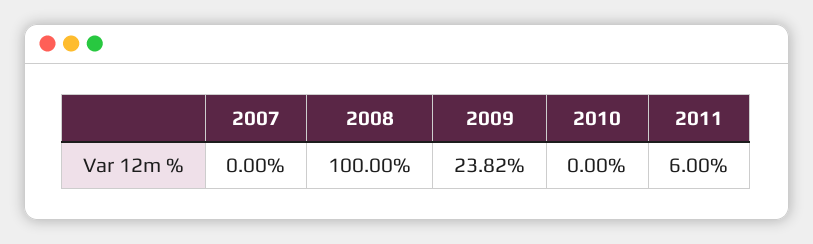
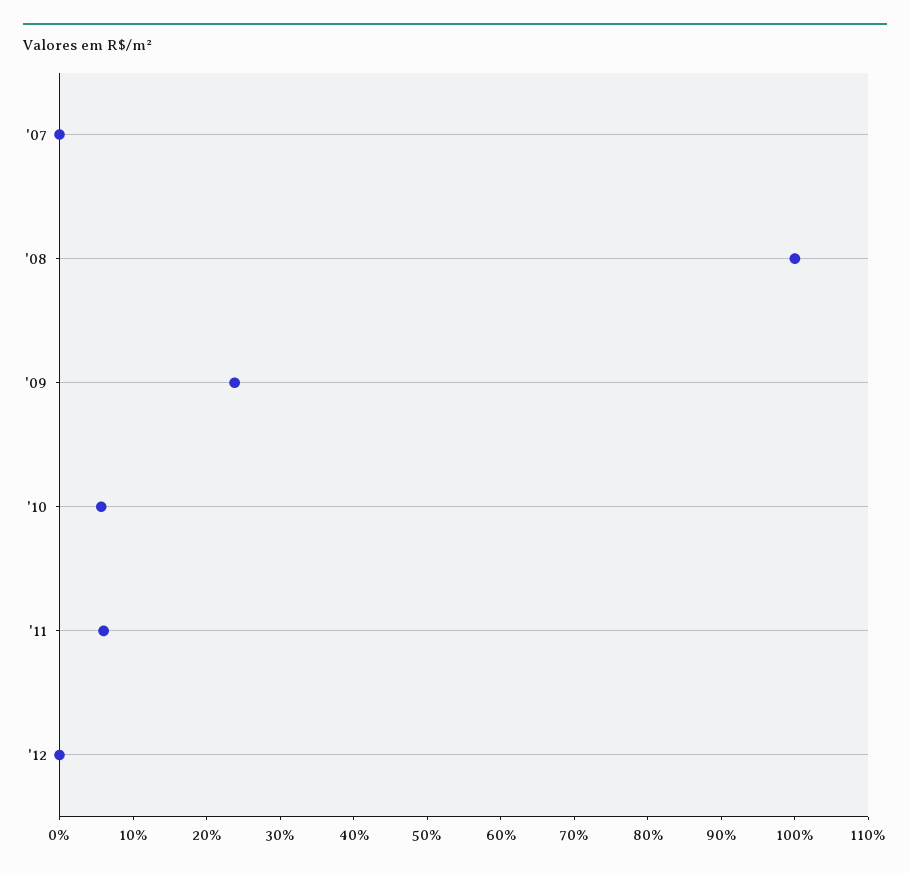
2010: 0 -> 6
'12: none -> 0

